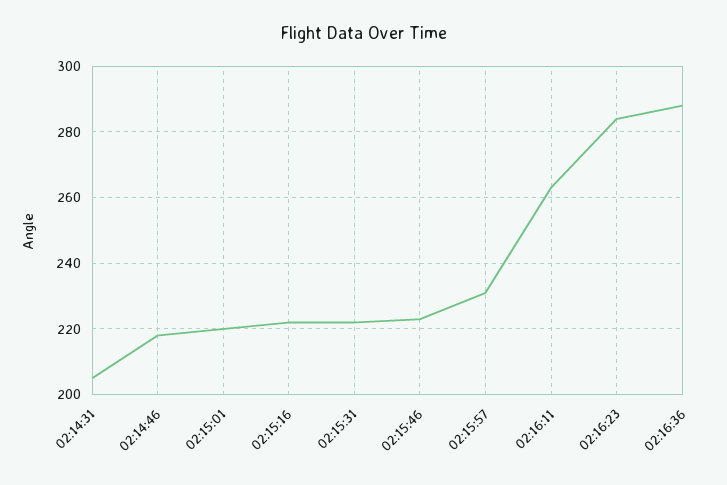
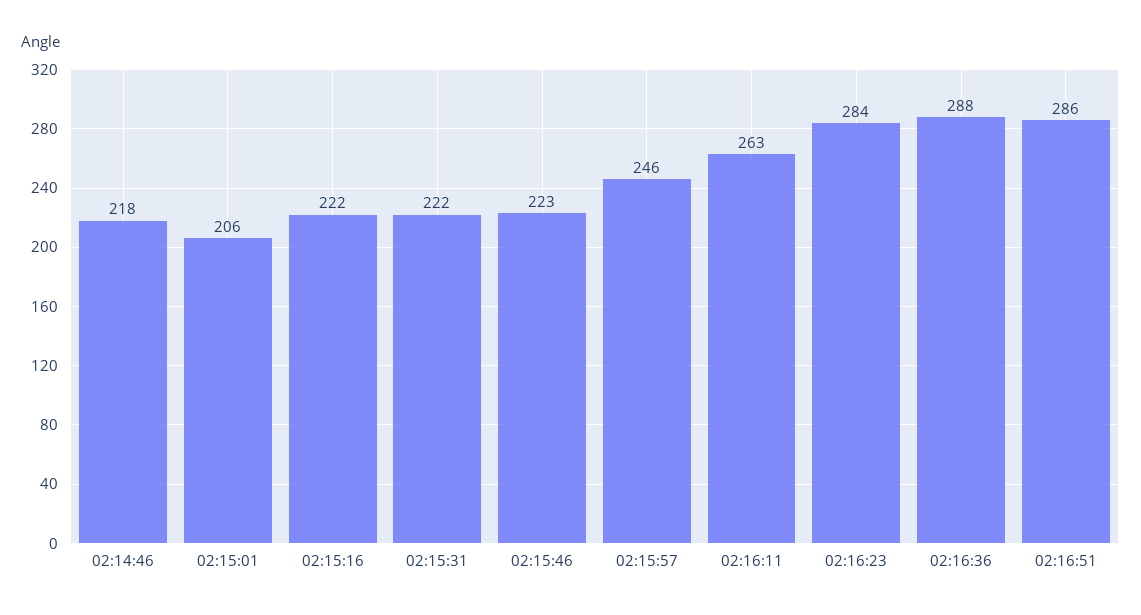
02:14:31: 205 -> none
02:15:01: 220 -> 206
02:15:57: 230 -> 246
02:16:51: none -> 286

